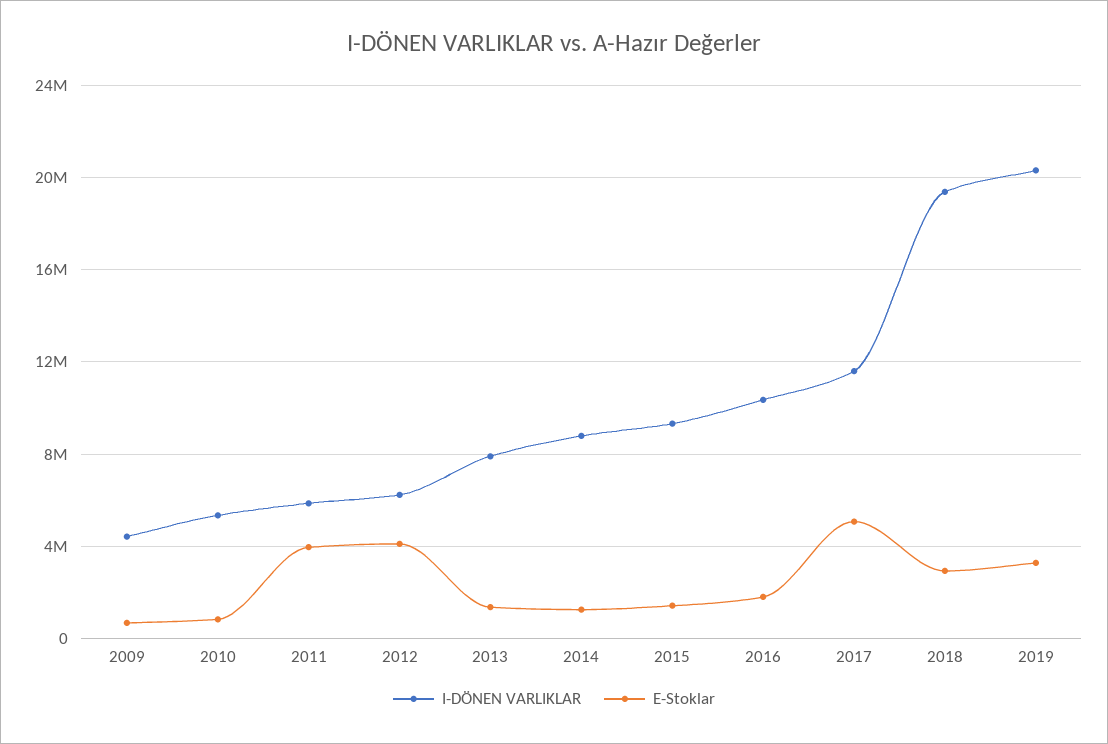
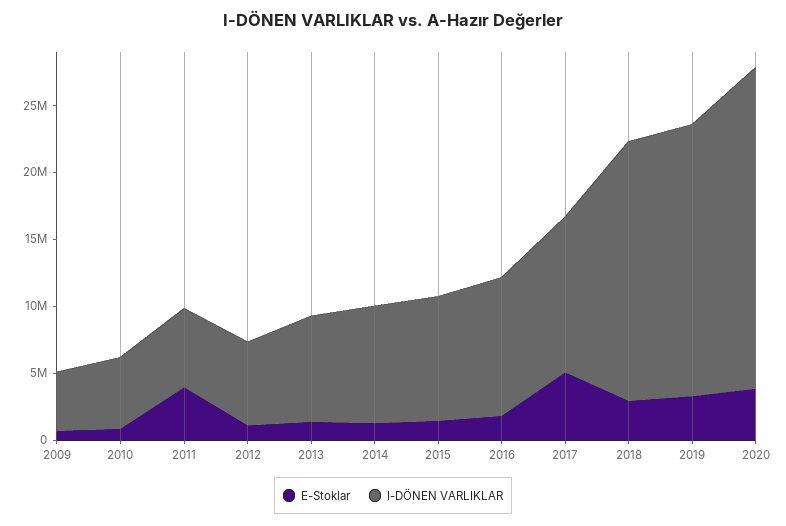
E-Stoklar, 2012: 4000000 -> 1000000
E-Stoklar, 2020: none -> 4000000
I-DÖNEN VARLIKLAR, 2020: none -> 24000000

